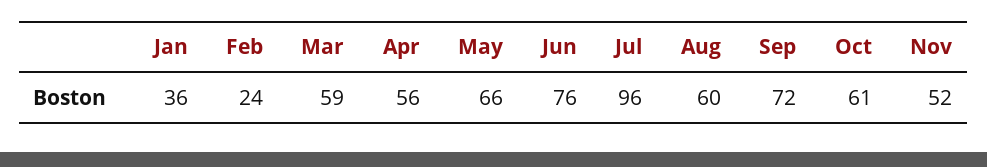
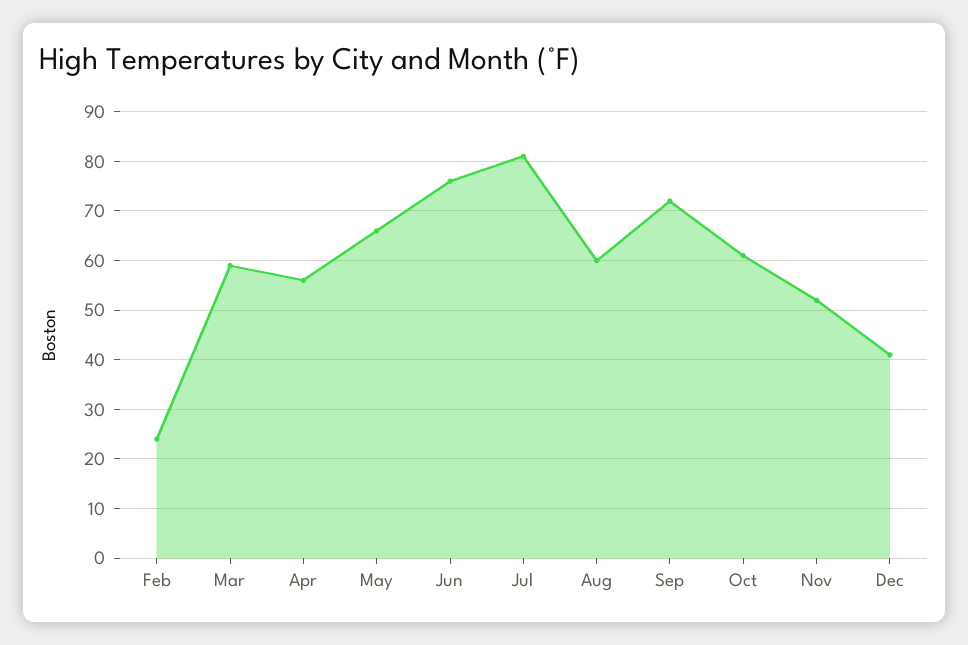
Jan: 36 -> none
Jul: 96 -> 80
Dec: none -> 40

